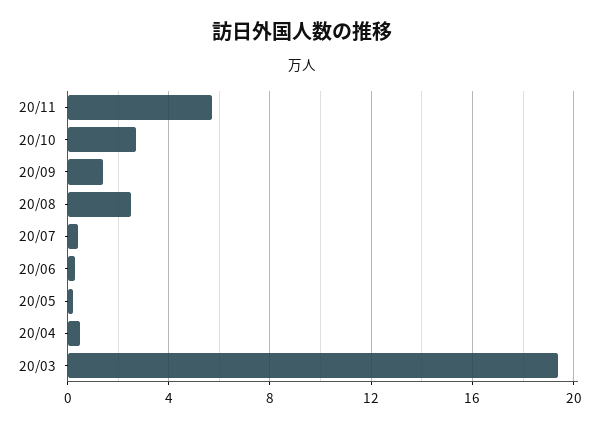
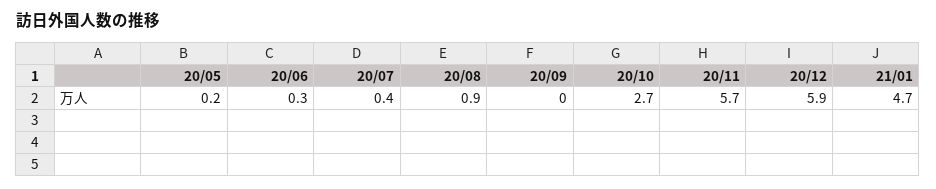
20/09: 1.5 -> 0
20/08: 2.5 -> 0.9
20/04: 0.5 -> none
20/03: 19.5 -> none
20/12: none -> 5.9
21/01: none -> 4.7

